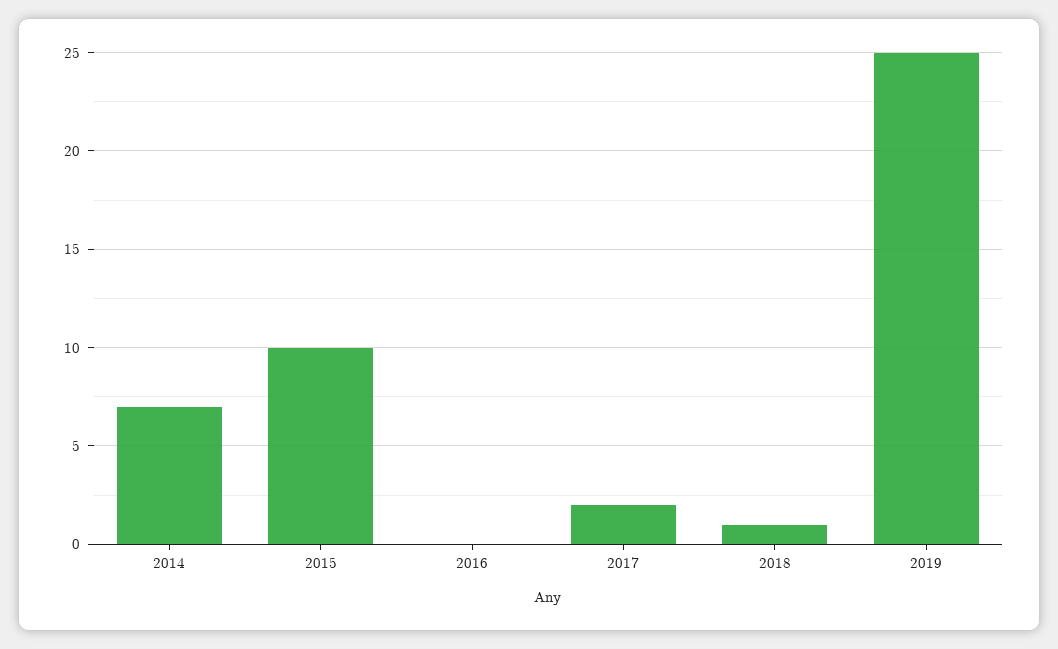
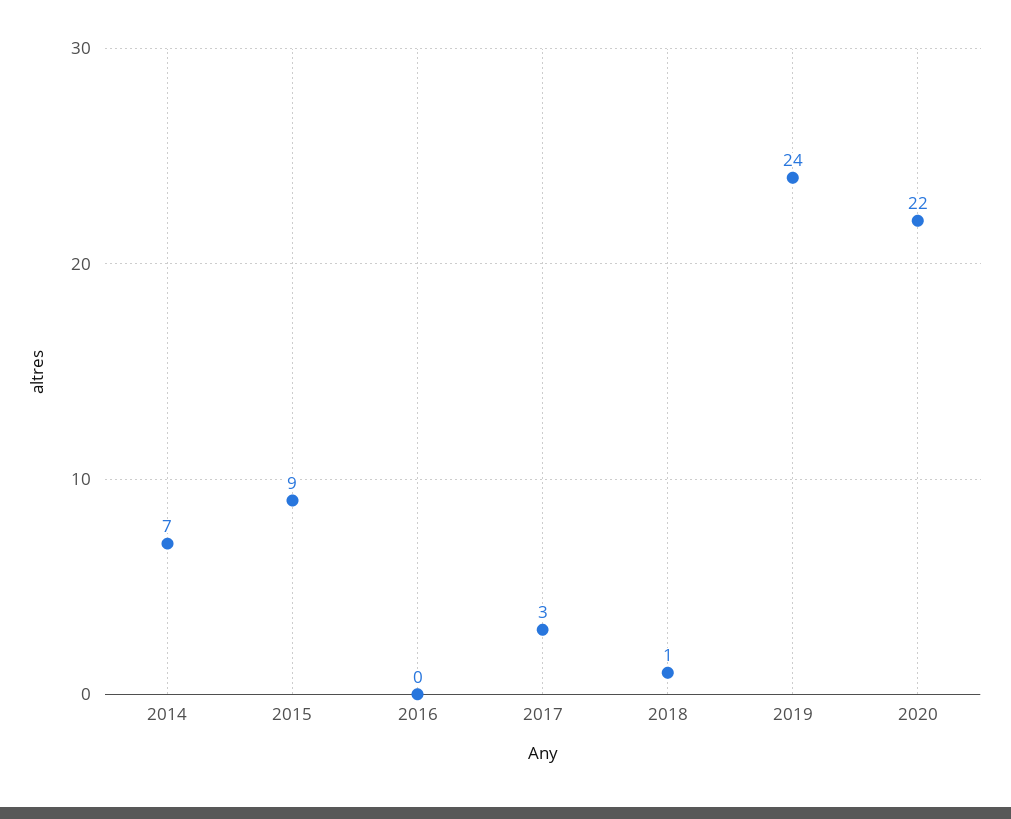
2015: 10 -> 9
2017: 2 -> 3
2019: 25 -> 24
2020: none -> 22

